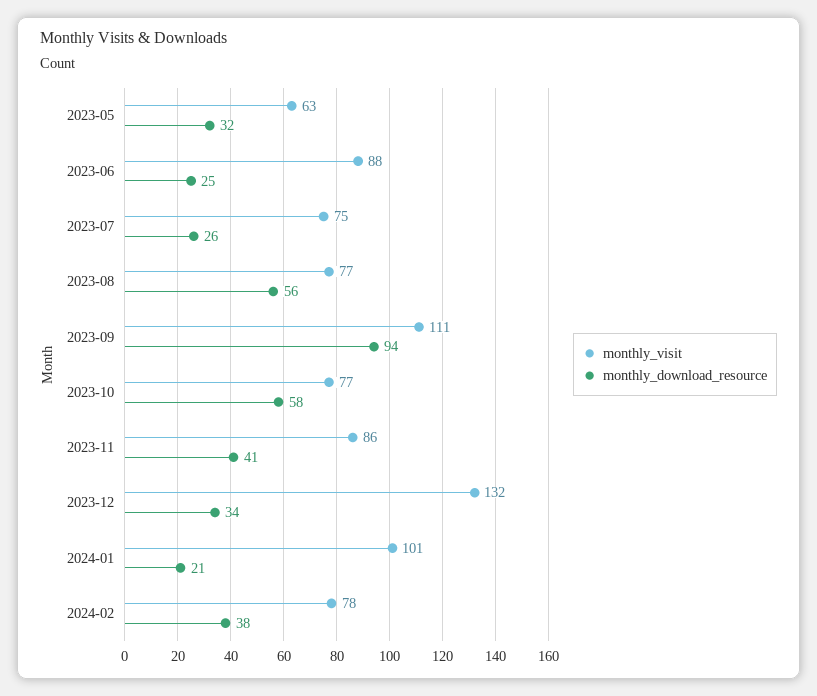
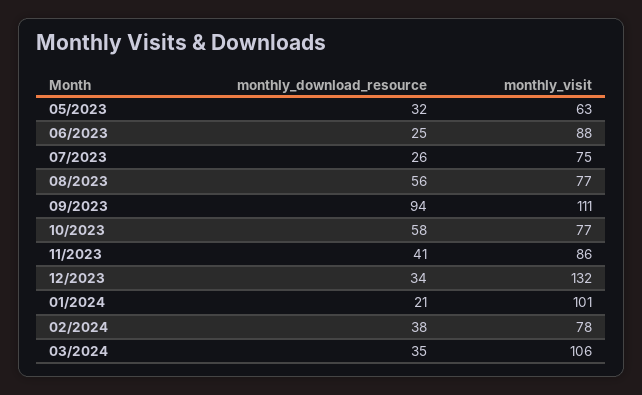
monthly_download_resource, 03/2024: none -> 35
monthly_visit, 03/2024: none -> 106

